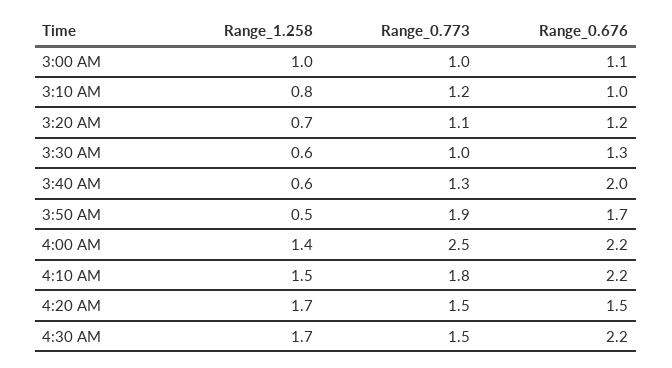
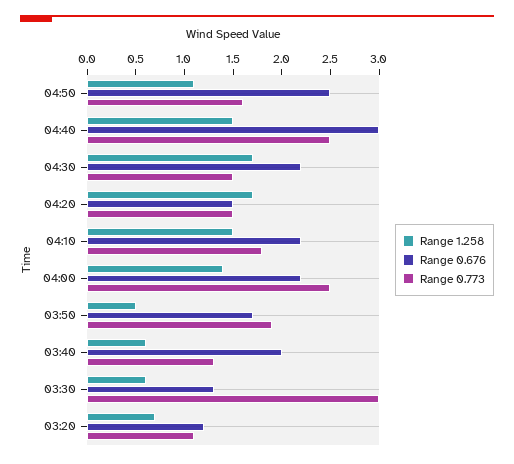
Range_1.258, 3:00 AM: 1 -> none
Range_0.773, 3:00 AM: 1 -> none
Range_0.676, 3:00 AM: 1.1 -> none
Range_1.258, 3:10 AM: 0.8 -> none
Range_0.773, 3:10 AM: 1.2 -> none
Range_0.676, 3:10 AM: 1 -> none
Range_0.773, 3:30 AM: 1 -> 3
Range_1.258, 04:50: none -> 1.1
Range_0.676, 04:50: none -> 2.5
Range_0.773, 04:50: none -> 1.6
Range_1.258, 04:40: none -> 1.5
Range_0.676, 04:40: none -> 3
Range_0.773, 04:40: none -> 2.5

